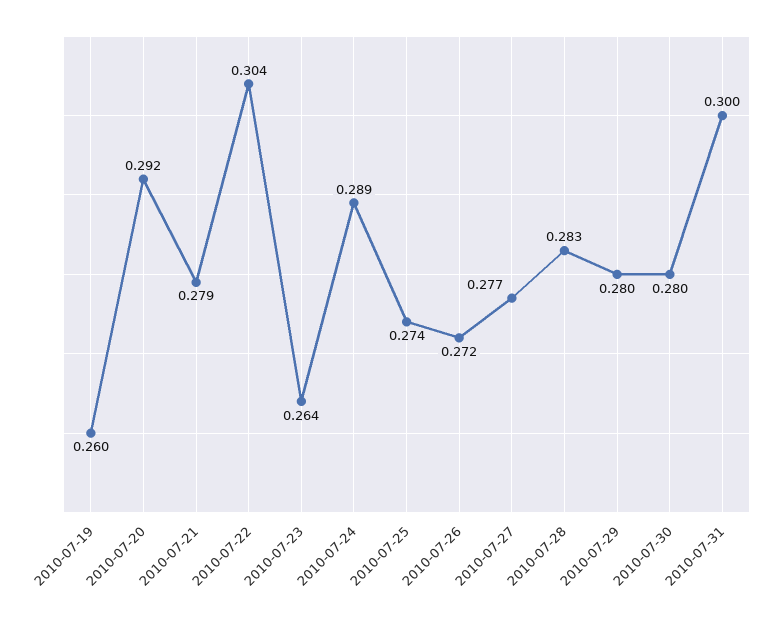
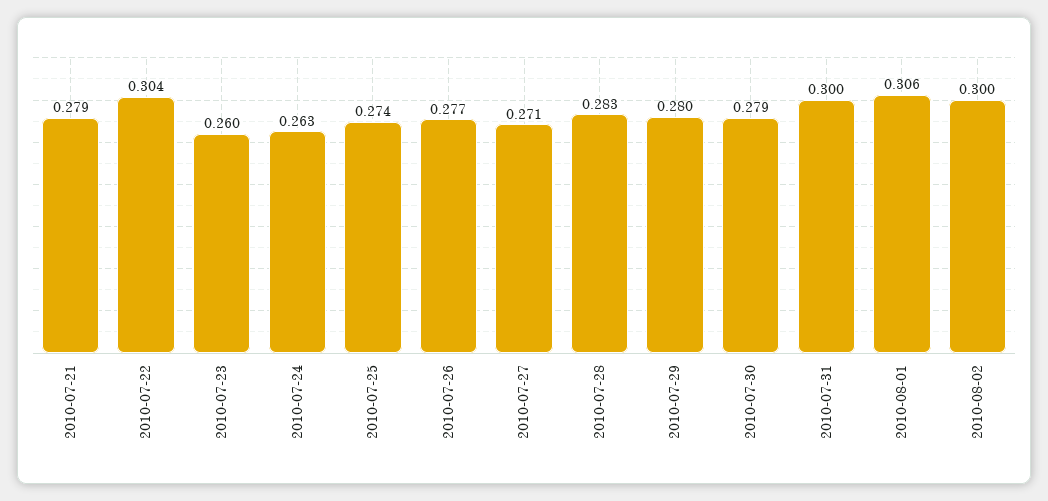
2010-07-19: 0.26 -> none
2010-07-20: 0.292 -> none
2010-07-23: 0.264 -> 0.26
2010-07-24: 0.289 -> 0.263
2010-07-26: 0.272 -> 0.277
2010-07-27: 0.277 -> 0.271
2010-07-30: 0.28 -> 0.279
2010-08-01: none -> 0.306
2010-08-02: none -> 0.3

